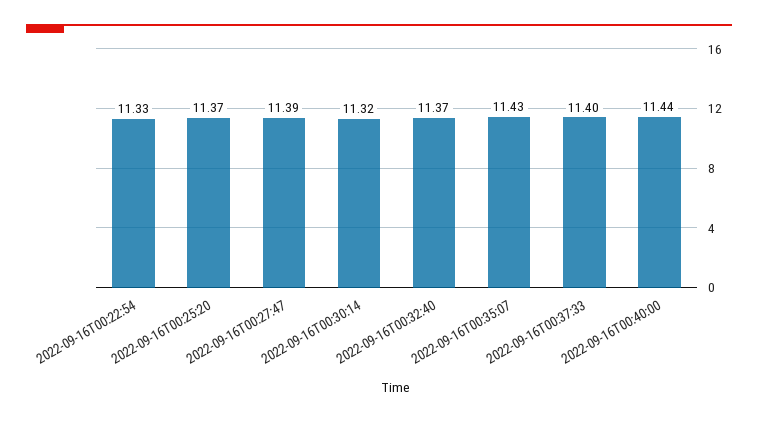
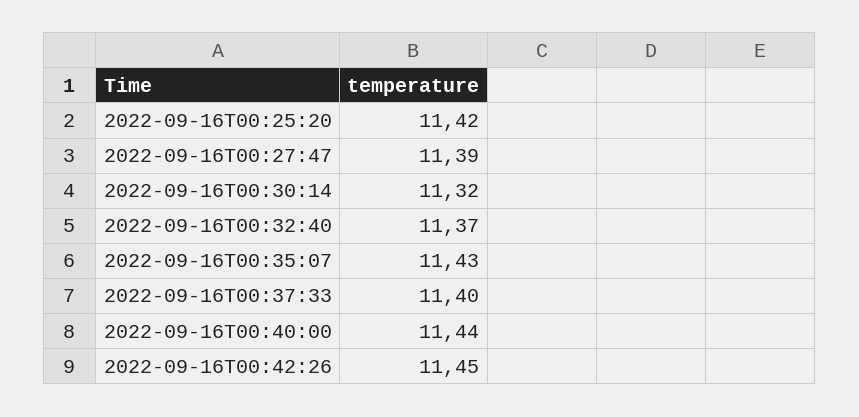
2022-09-16T00:22:54: 11.33 -> none
2022-09-16T00:25:20: 11.37 -> 11.42
2022-09-16T00:42:26: none -> 11.45

